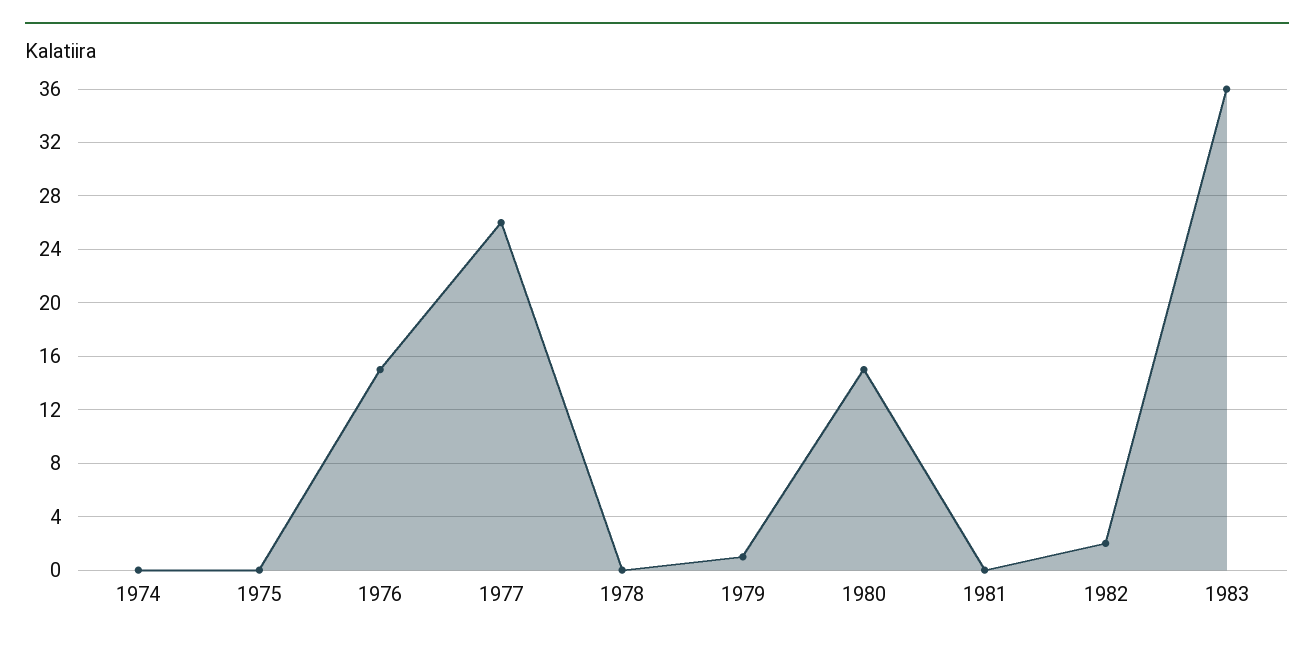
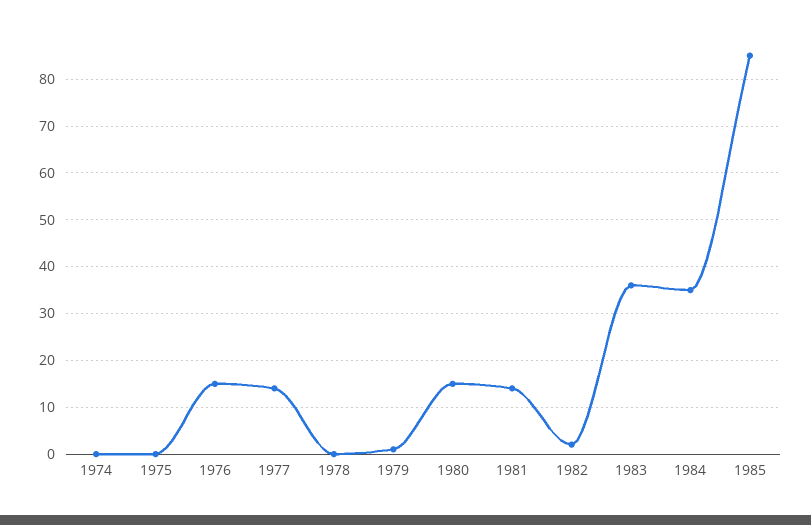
1977: 26 -> 15
1981: 0 -> 15
1984: none -> 35
1985: none -> 85

